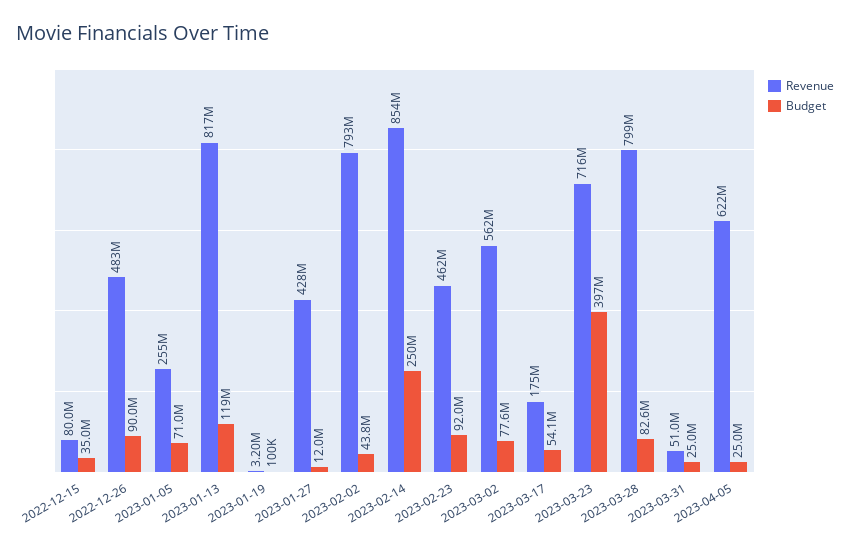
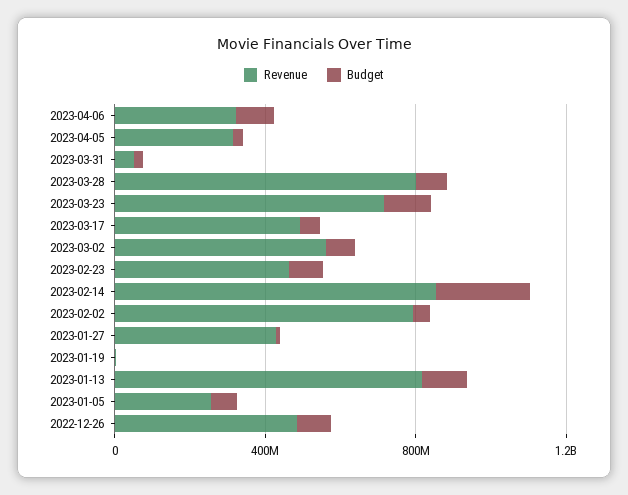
Revenue, 2022-12-15: 80000000 -> none
Budget, 2022-12-15: 35000000 -> none
Revenue, 2023-03-17: 175000000 -> 500000000
Budget, 2023-03-23: 397000000 -> 100000000
Revenue, 2023-04-05: 622000000 -> 300000000
Revenue, 2023-04-06: none -> 300000000
Budget, 2023-04-06: none -> 100000000

